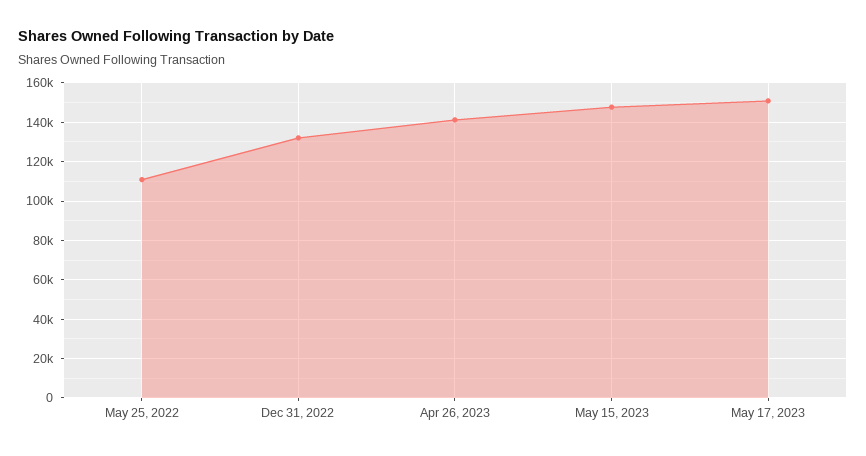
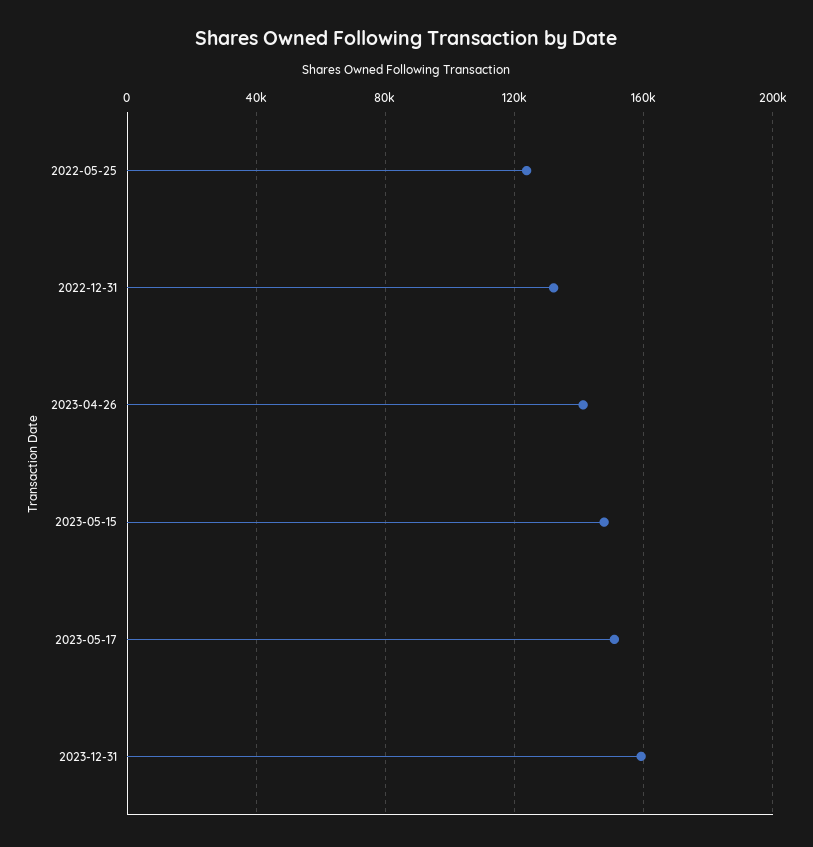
May 25, 2022: 110000 -> 125000
2023-12-31: none -> 160000

